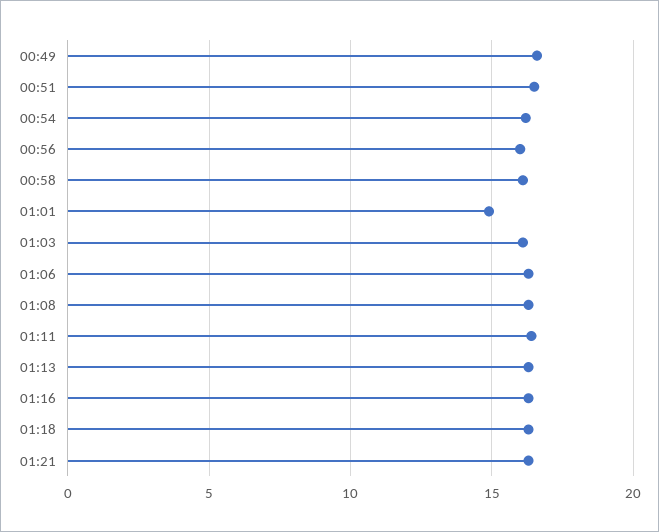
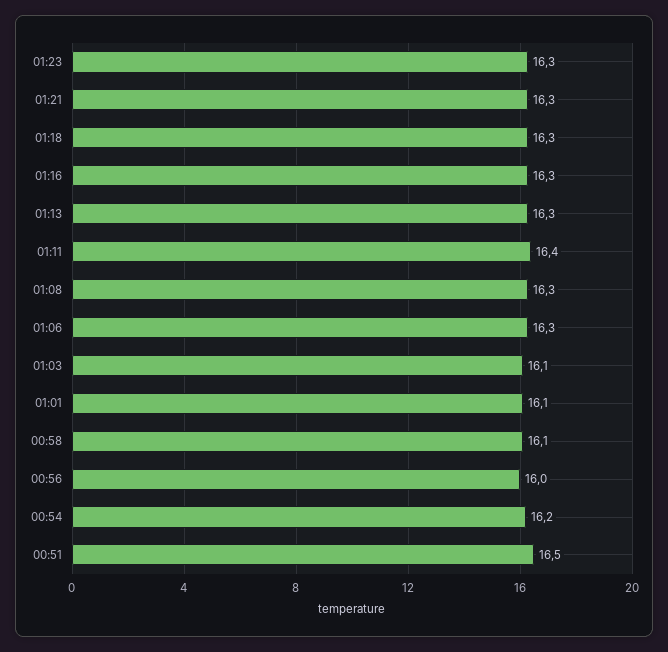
00:49: 16.5 -> none
01:01: 15 -> 16.1
01:23: none -> 16.3

